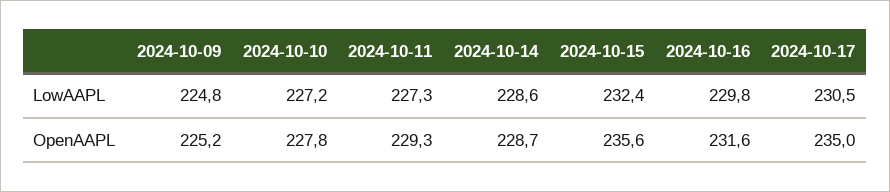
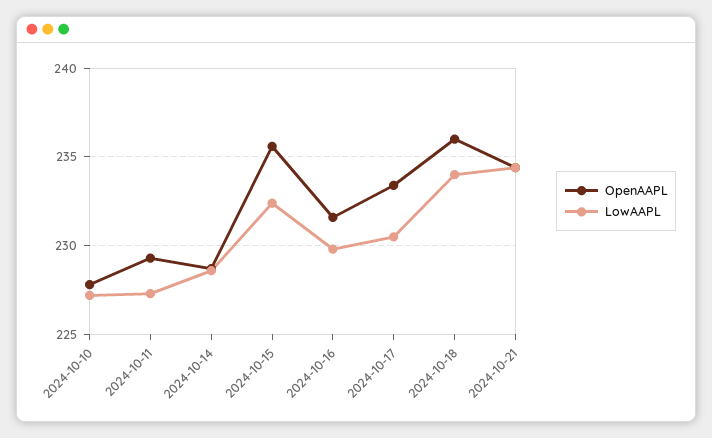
LowAAPL, 2024-10-09: 224.8 -> none
OpenAAPL, 2024-10-09: 225.2 -> none
OpenAAPL, 2024-10-17: 235 -> 233.5
OpenAAPL, 2024-10-18: none -> 236
LowAAPL, 2024-10-18: none -> 234
OpenAAPL, 2024-10-21: none -> 234.5
LowAAPL, 2024-10-21: none -> 234.5

